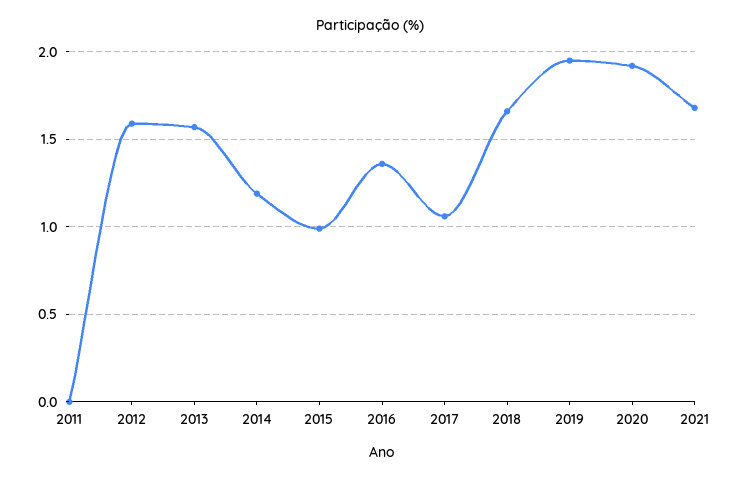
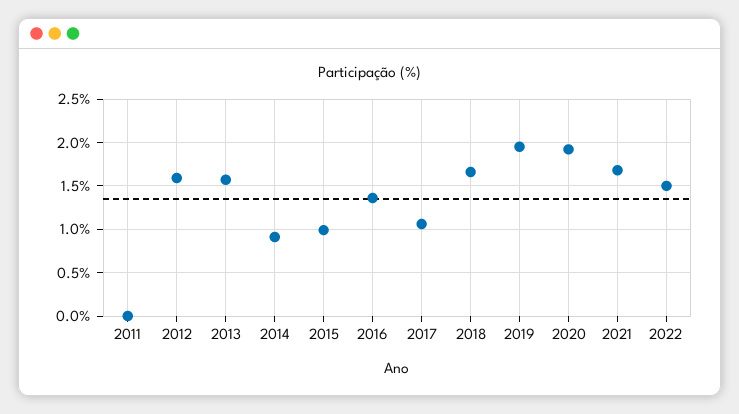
2014: 1.2 -> 0.9
2022: none -> 1.5

